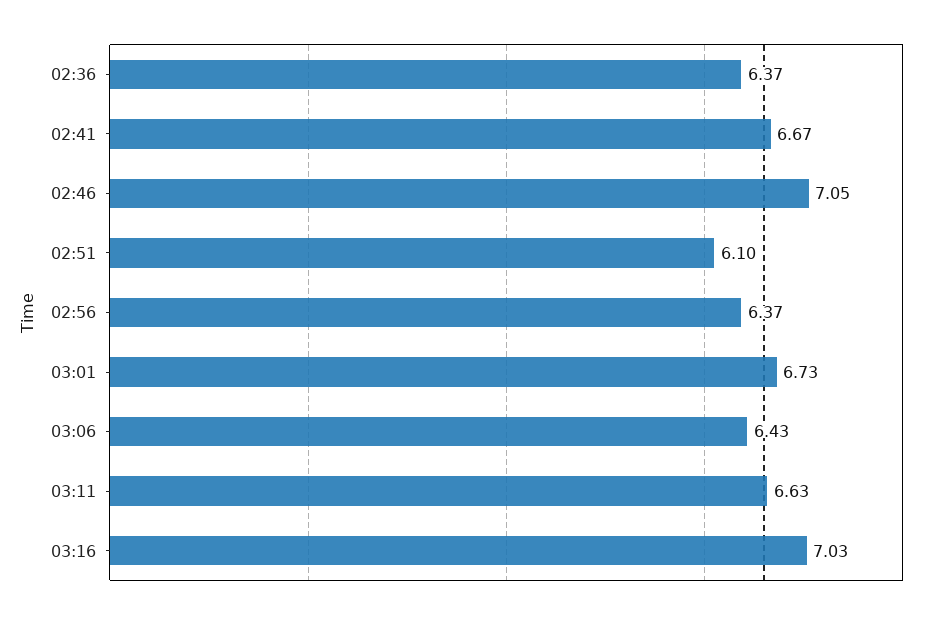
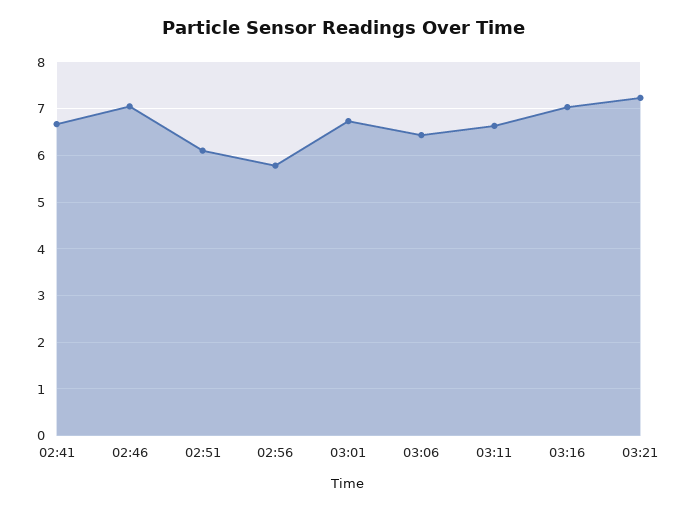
02:36: 6.37 -> none
02:56: 6.37 -> 5.8
03:21: none -> 7.2

